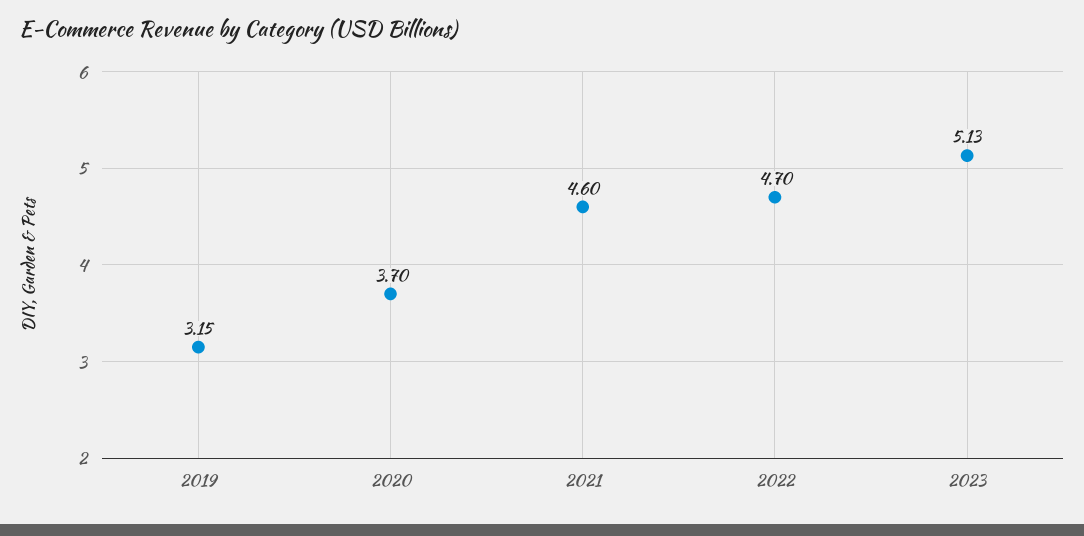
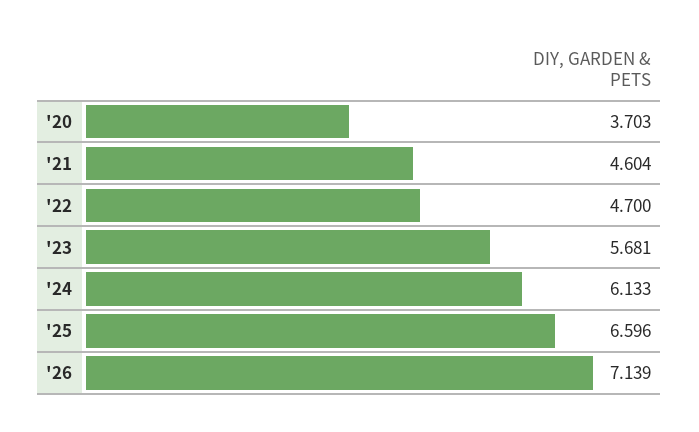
2019: 3.15 -> none
2023: 5.13 -> 5.681
'24: none -> 6.133
'25: none -> 6.596
'26: none -> 7.139

